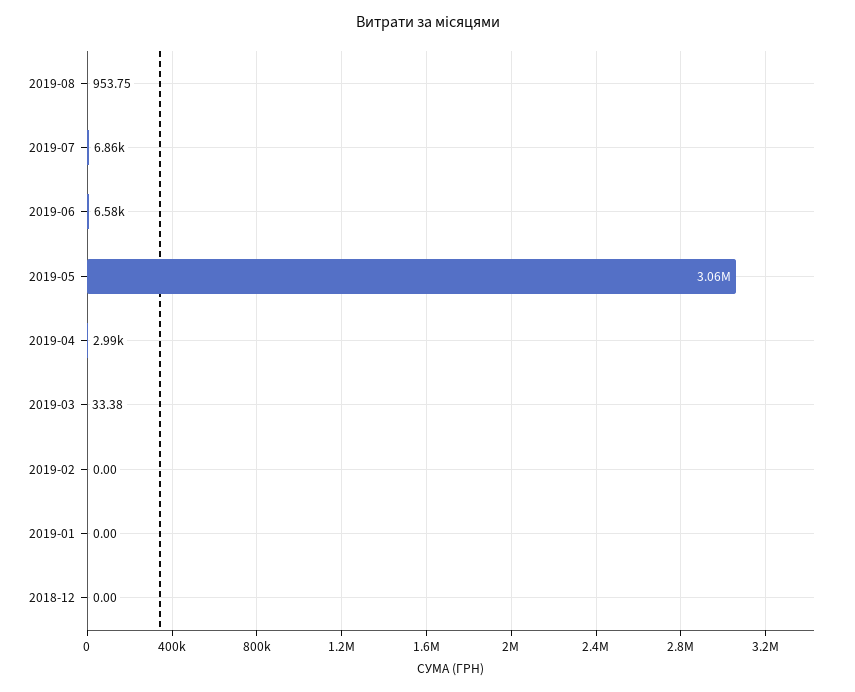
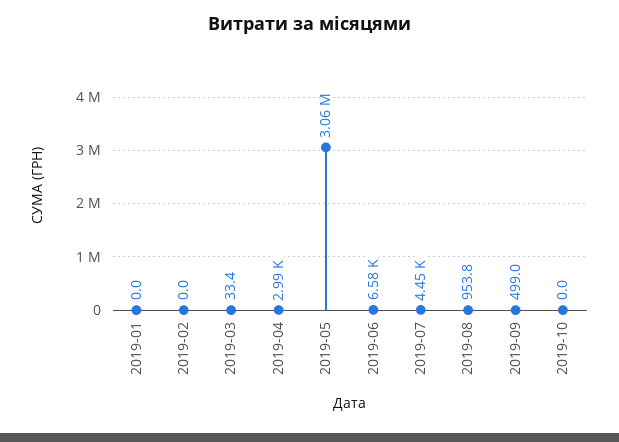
2019-07: 6860 -> 4450
2018-12: 0 -> none
2019-09: none -> 499
2019-10: none -> 0

